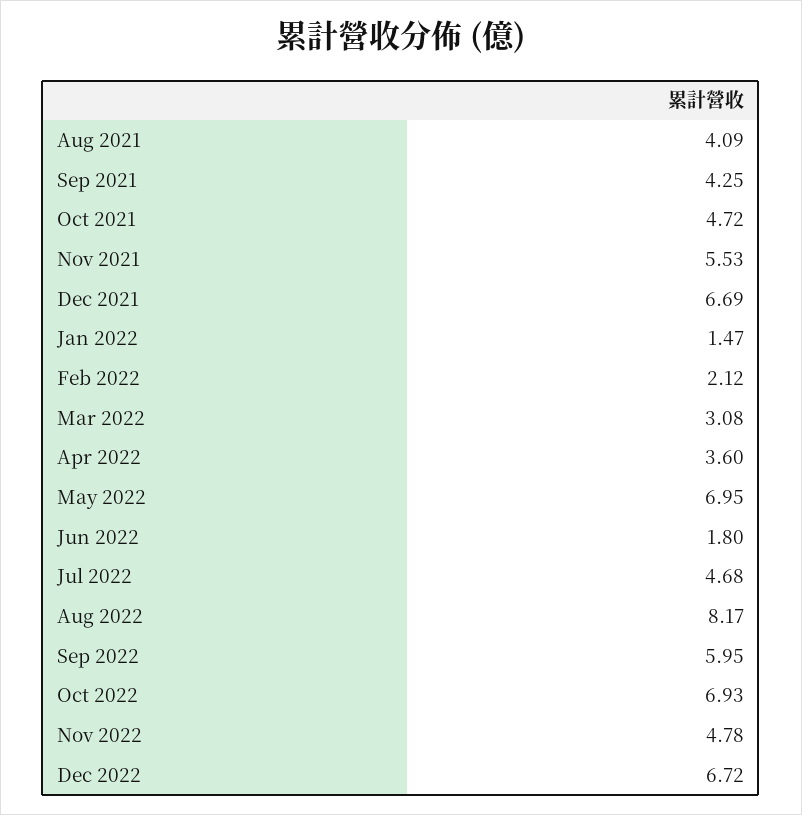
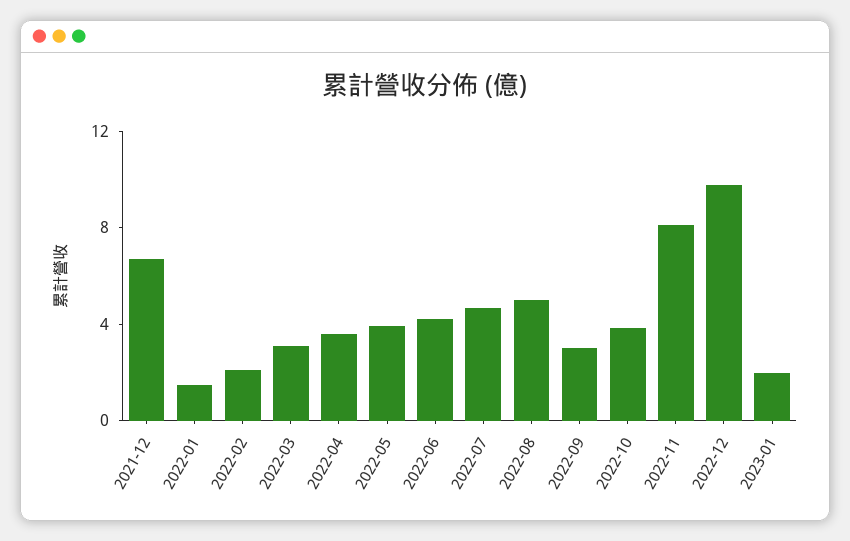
Aug 2021: 4.09 -> none
Sep 2021: 4.25 -> none
Oct 2021: 4.72 -> none
Nov 2021: 5.53 -> none
May 2022: 6.95 -> 4
Jun 2022: 1.8 -> 4
Aug 2022: 8.17 -> 5
Sep 2022: 5.95 -> 3
Oct 2022: 6.93 -> 4
Nov 2022: 4.78 -> 8
Dec 2022: 6.72 -> 10
2023-01: none -> 2

